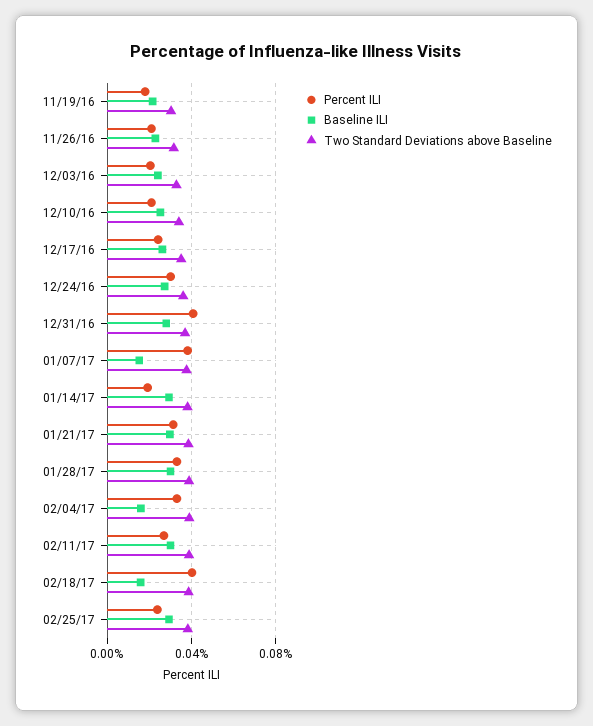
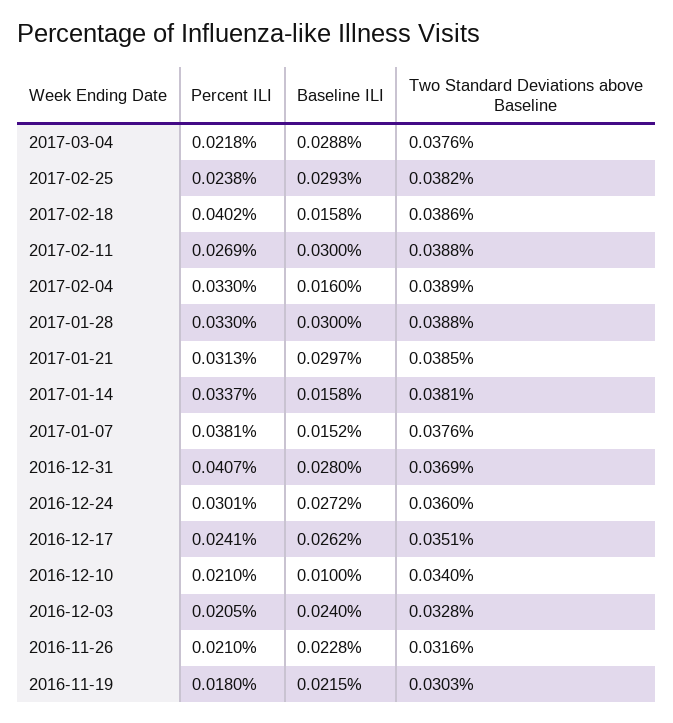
Baseline ILI, 12/10/16: 0.025 -> 0.01
Percent ILI, 01/14/17: 0.02 -> 0.0337
Baseline ILI, 01/14/17: 0.03 -> 0.0158
Percent ILI, 2017-03-04: none -> 0.0218
Baseline ILI, 2017-03-04: none -> 0.0288
Two Standard Deviations above Baseline, 2017-03-04: none -> 0.0376

